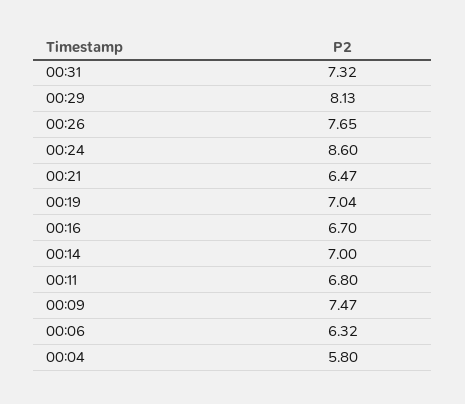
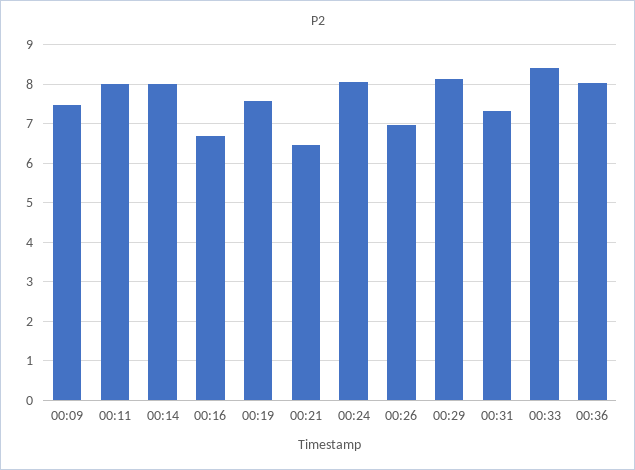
00:26: 7.65 -> 7
00:24: 8.6 -> 8
00:19: 7.04 -> 7.6
00:14: 7 -> 8
00:11: 6.8 -> 8
00:06: 6.32 -> none
00:04: 5.8 -> none
00:33: none -> 8.4
00:36: none -> 8

